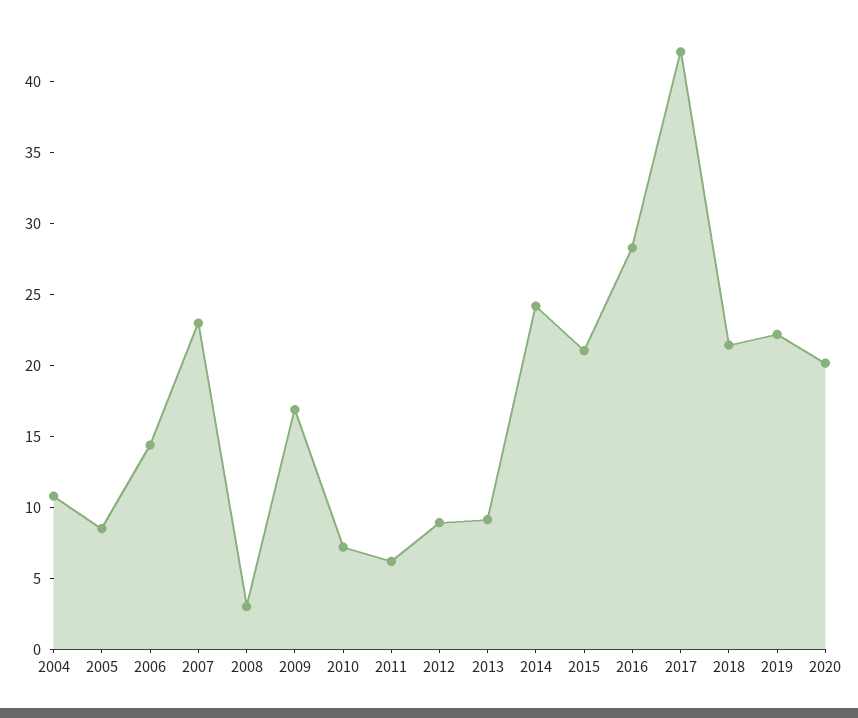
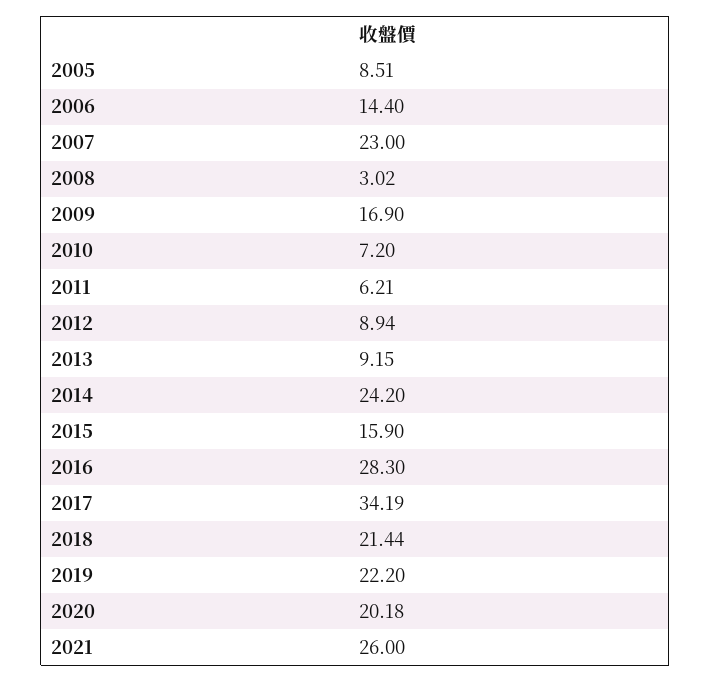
2004: 11 -> none
2015: 21 -> 15.9
2017: 42 -> 34.19
2021: none -> 26

